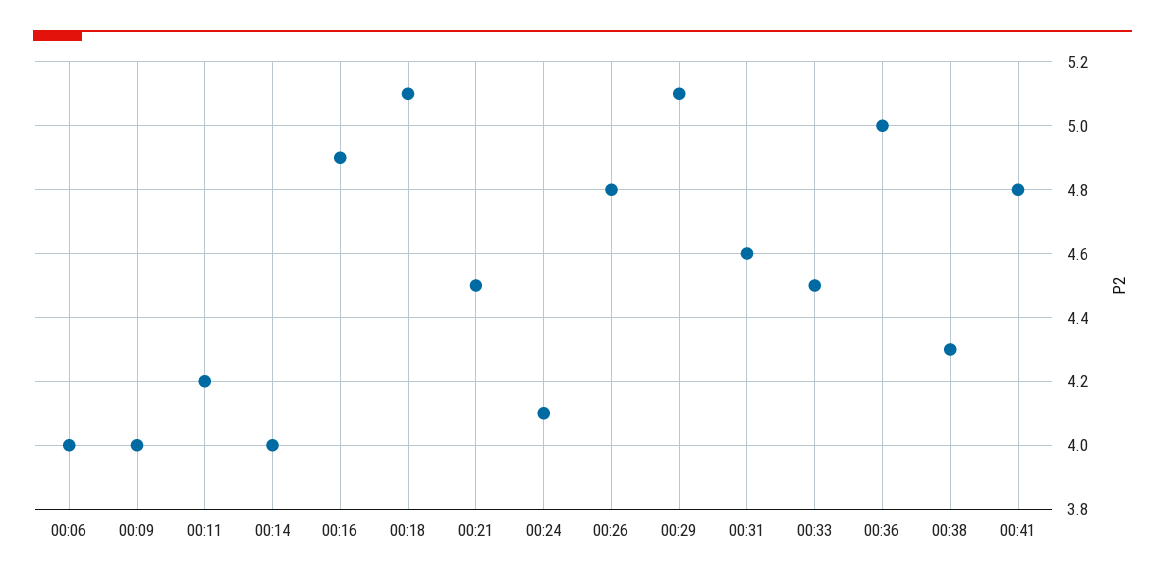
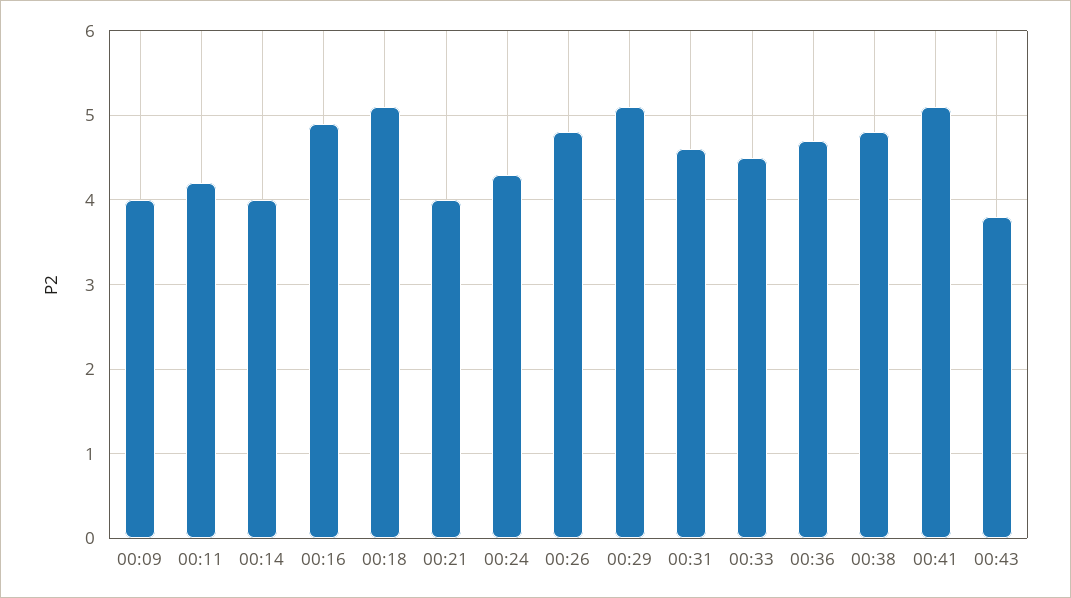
00:06: 4 -> none
00:21: 4.5 -> 4
00:24: 4.1 -> 4.3
00:36: 5 -> 4.7
00:38: 4.3 -> 4.8
00:41: 4.8 -> 5.1
00:43: none -> 3.8

